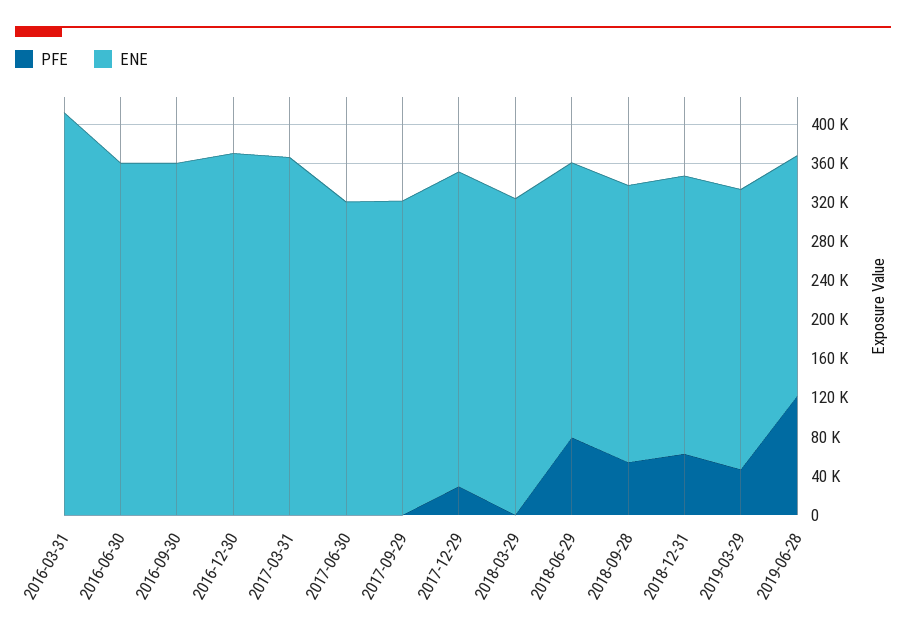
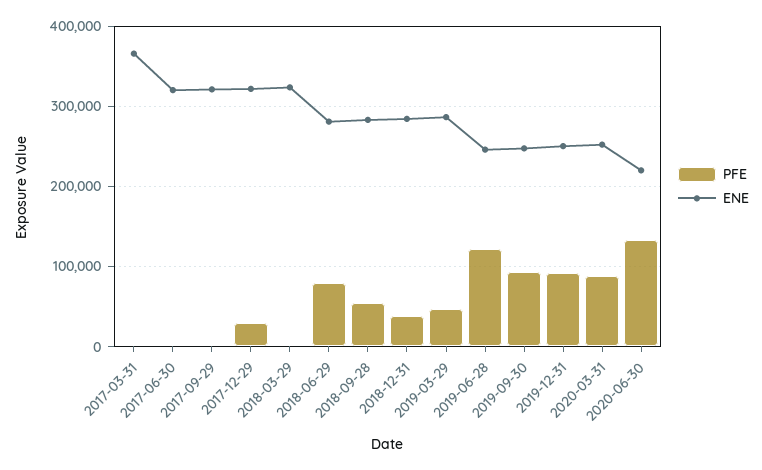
PFE, 2016-03-31: 0 -> none
ENE, 2016-03-31: 410000 -> none
PFE, 2016-06-30: 0 -> none
ENE, 2016-06-30: 360000 -> none
PFE, 2016-09-30: 0 -> none
ENE, 2016-09-30: 360000 -> none
PFE, 2016-12-30: 0 -> none
ENE, 2016-12-30: 370000 -> none
PFE, 2018-12-31: 60000 -> 40000
PFE, 2019-09-30: none -> 90000
ENE, 2019-09-30: none -> 250000
PFE, 2019-12-31: none -> 90000
ENE, 2019-12-31: none -> 250000
PFE, 2020-03-31: none -> 90000
ENE, 2020-03-31: none -> 250000
PFE, 2020-06-30: none -> 130000
ENE, 2020-06-30: none -> 220000

